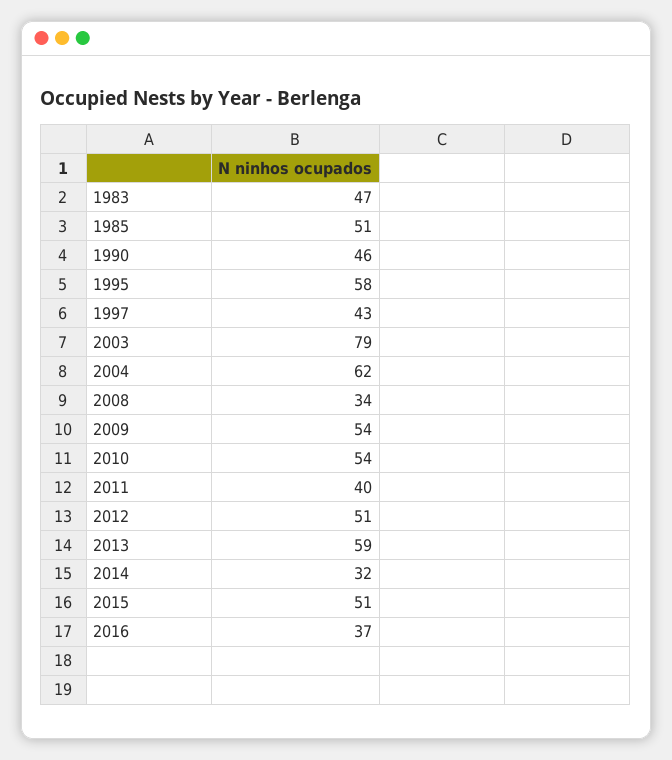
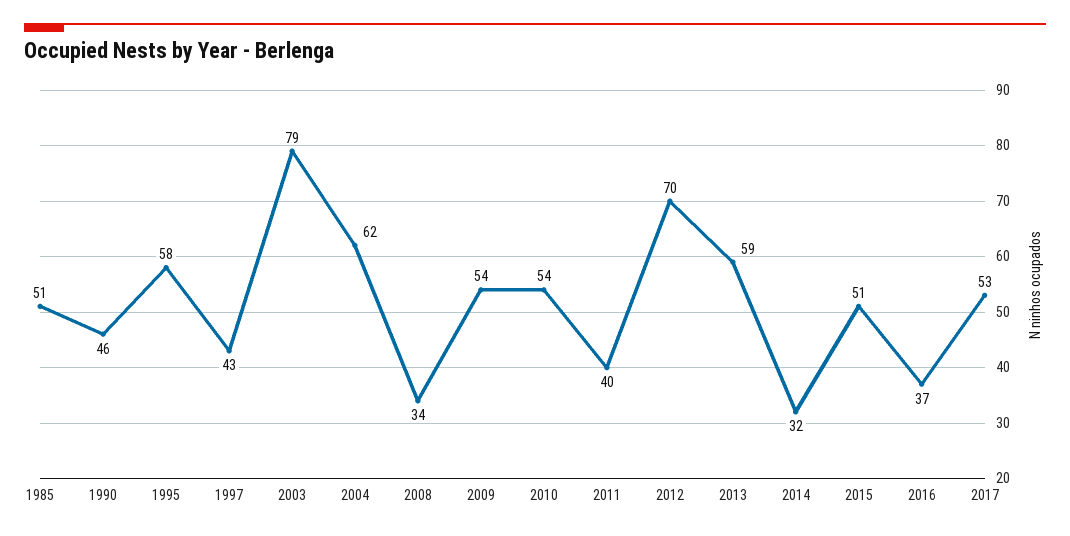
1983: 47 -> none
2012: 51 -> 70
2017: none -> 53

